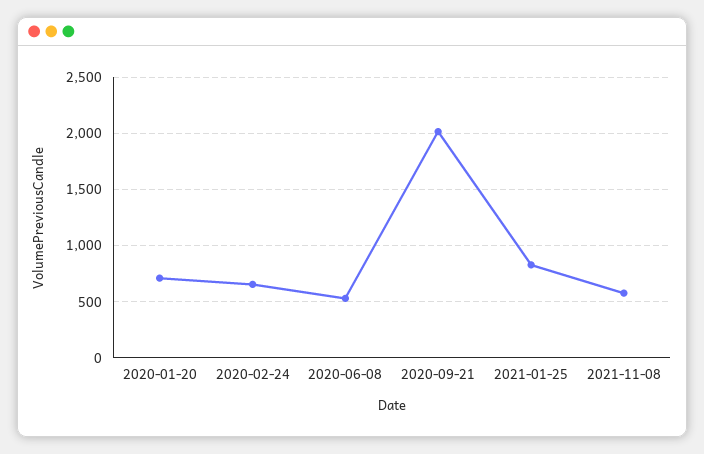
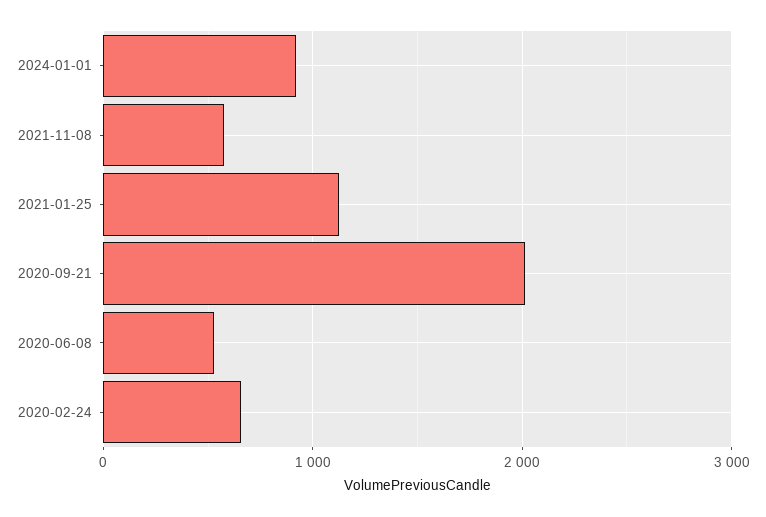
2020-01-20: 700 -> none
2021-01-25: 800 -> 1100
2024-01-01: none -> 900

